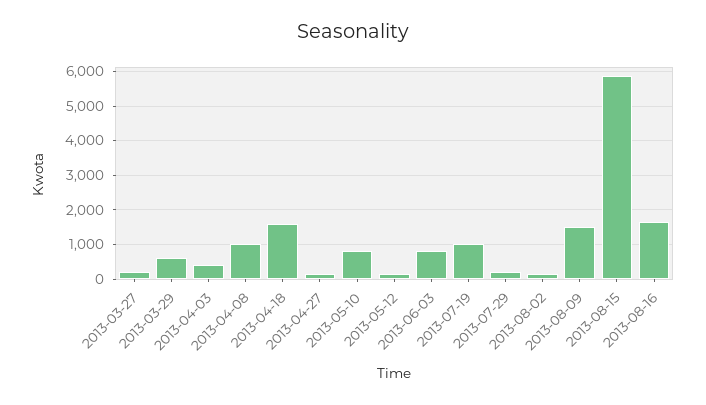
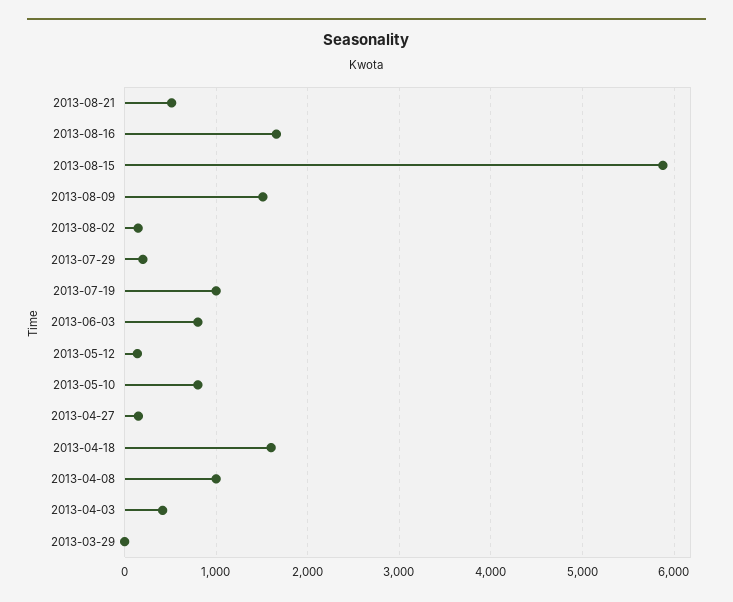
2013-03-27: 200 -> none
2013-03-29: 600 -> 0
2013-08-21: none -> 500

